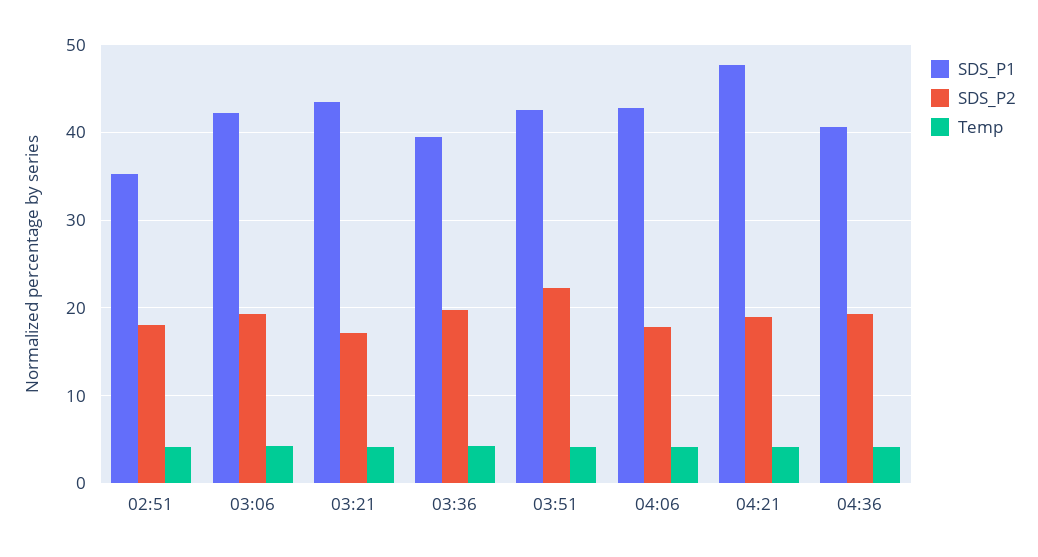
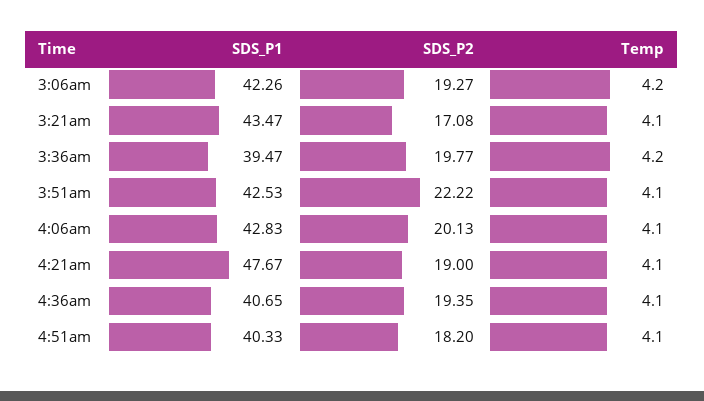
SDS_P1, 02:51: 35 -> none
SDS_P2, 02:51: 18 -> none
Temp, 02:51: 4 -> none
SDS_P2, 04:06: 18 -> 20.13
SDS_P1, 4:51am: none -> 40.33
SDS_P2, 4:51am: none -> 18.2
Temp, 4:51am: none -> 4.1

